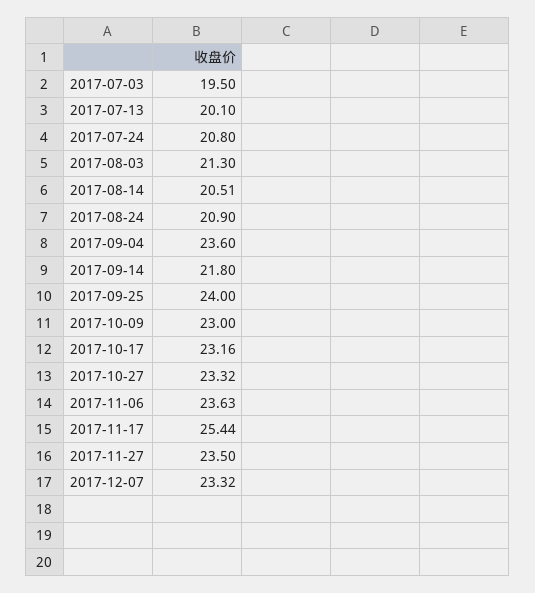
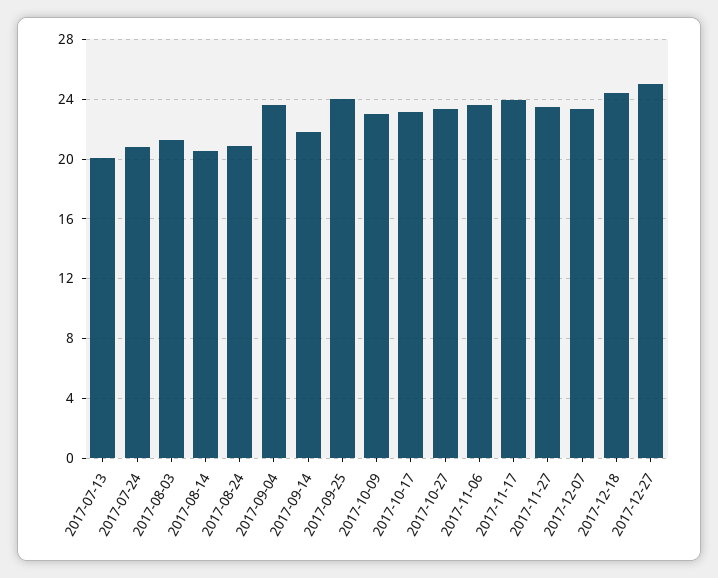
2017-07-03: 19.5 -> none
2017-11-17: 25.44 -> 24
2017-12-18: none -> 24.5
2017-12-27: none -> 25

